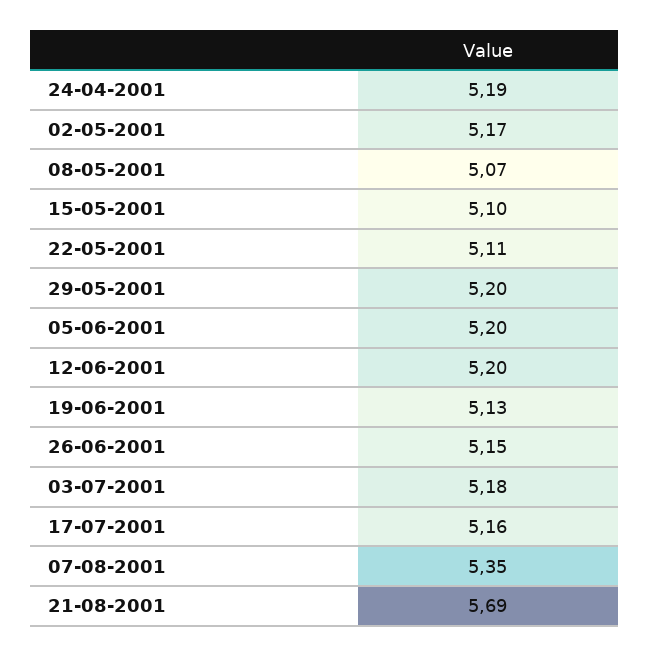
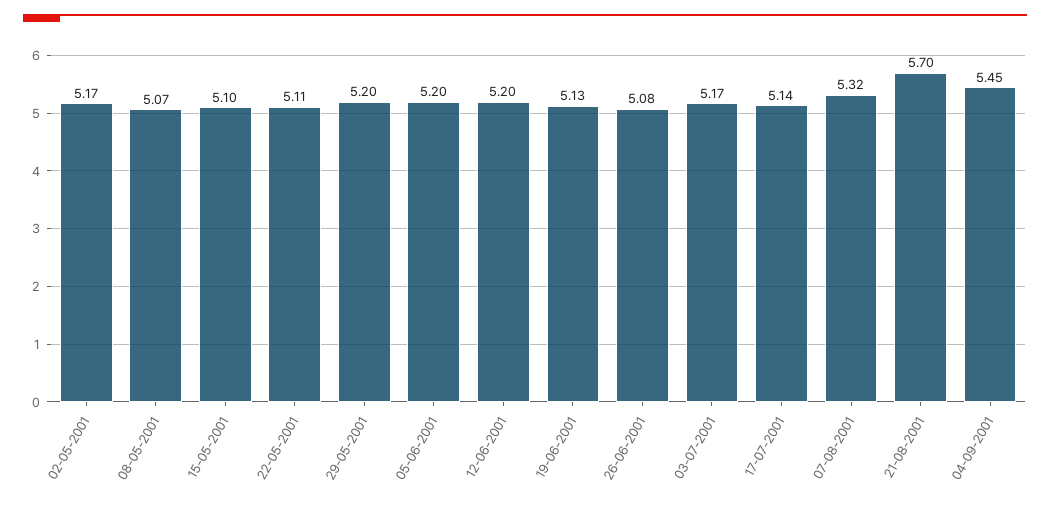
24-04-2001: 5.19 -> none
26-06-2001: 5.15 -> 5.08
03-07-2001: 5.18 -> 5.17
17-07-2001: 5.16 -> 5.14
07-08-2001: 5.35 -> 5.32
21-08-2001: 5.69 -> 5.7
04-09-2001: none -> 5.45

